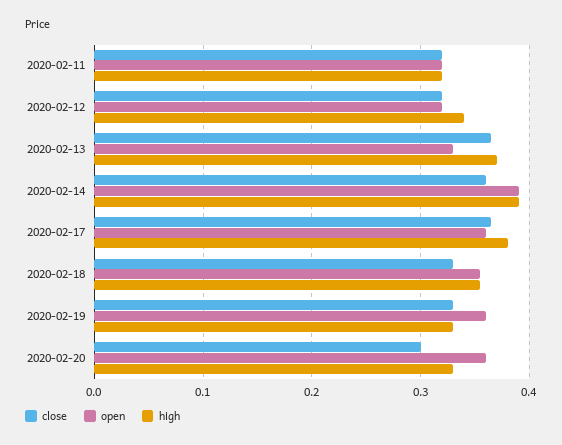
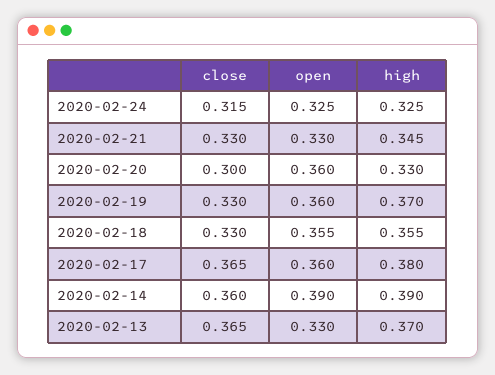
close, 2020-02-11: 0.32 -> none
open, 2020-02-11: 0.32 -> none
high, 2020-02-11: 0.32 -> none
close, 2020-02-12: 0.32 -> none
open, 2020-02-12: 0.32 -> none
high, 2020-02-12: 0.34 -> none
high, 2020-02-19: 0.33 -> 0.37
close, 2020-02-24: none -> 0.315
open, 2020-02-24: none -> 0.325
high, 2020-02-24: none -> 0.325
close, 2020-02-21: none -> 0.33
open, 2020-02-21: none -> 0.33
high, 2020-02-21: none -> 0.345

